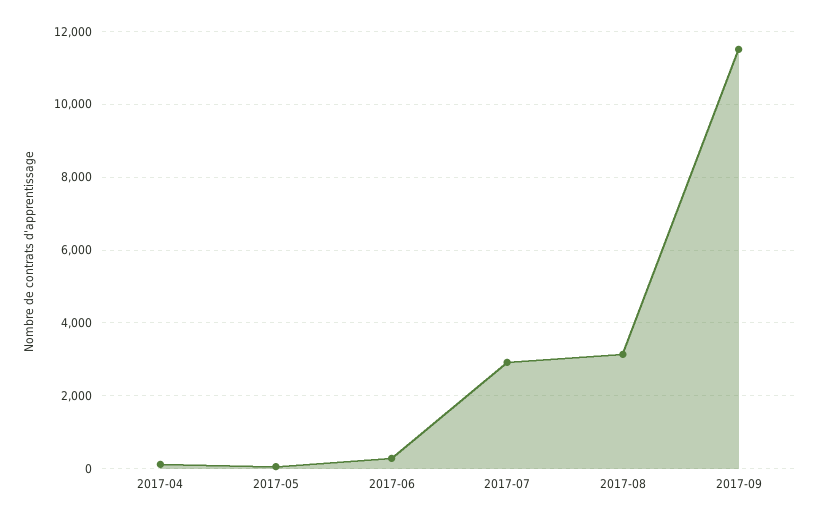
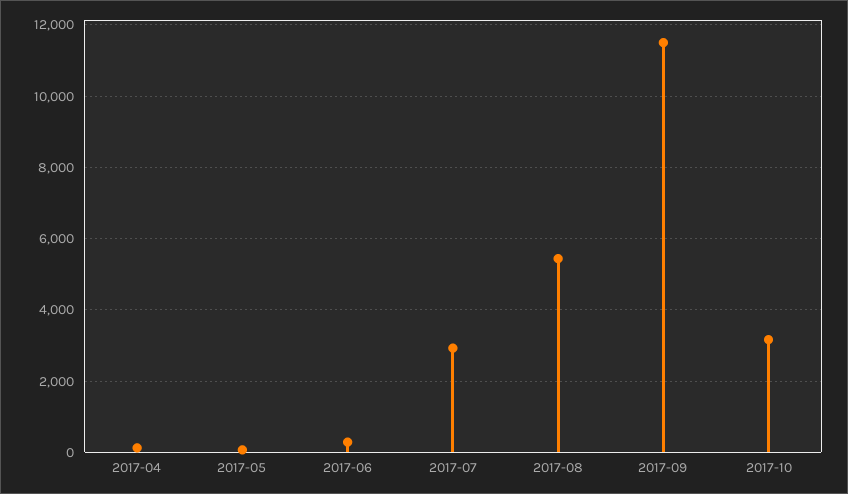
2017-08: 3200 -> 5400
2017-10: none -> 3200

